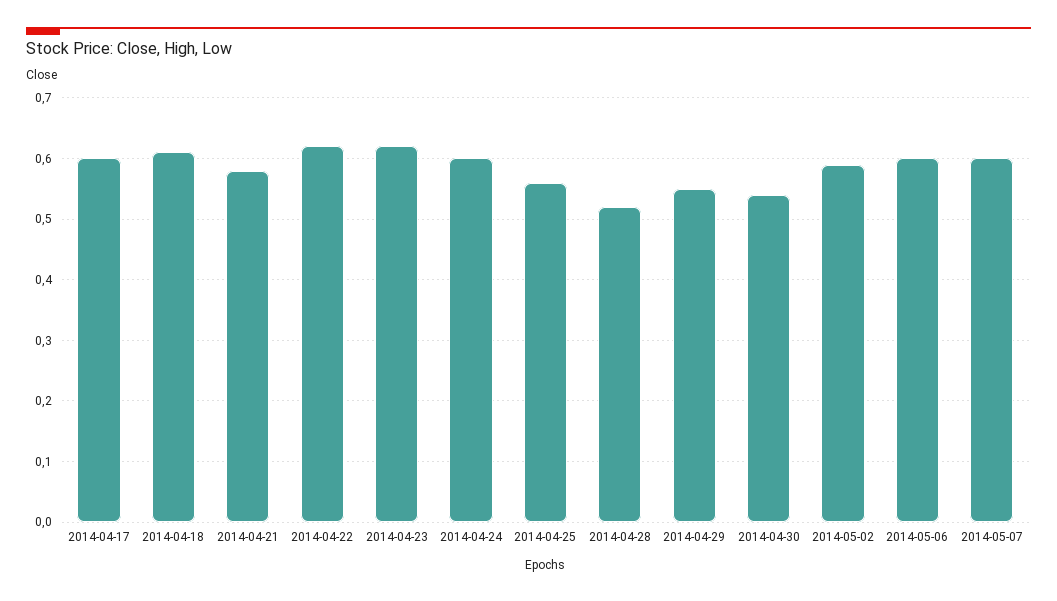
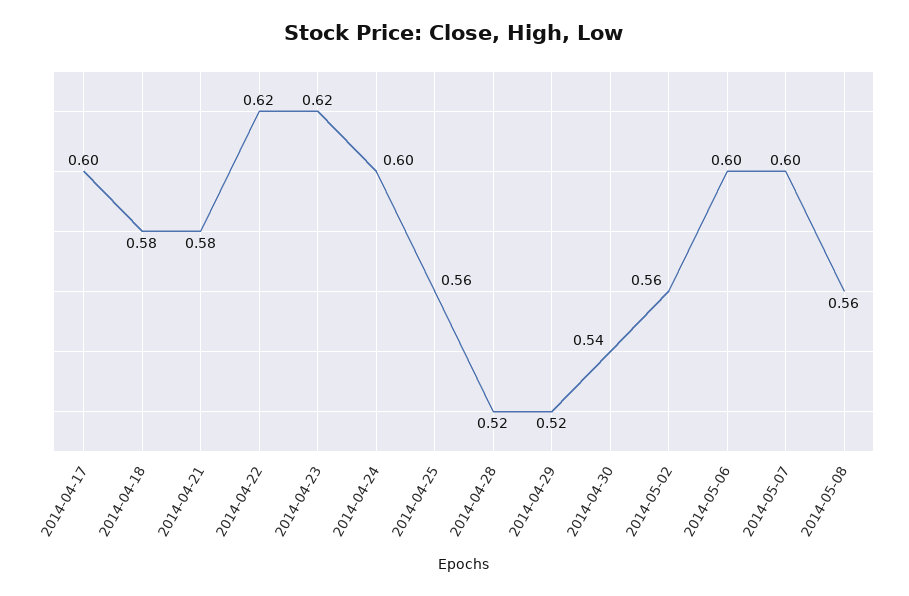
2014-04-18: 0.61 -> 0.58
2014-04-29: 0.55 -> 0.52
2014-05-02: 0.59 -> 0.56
2014-05-08: none -> 0.56

